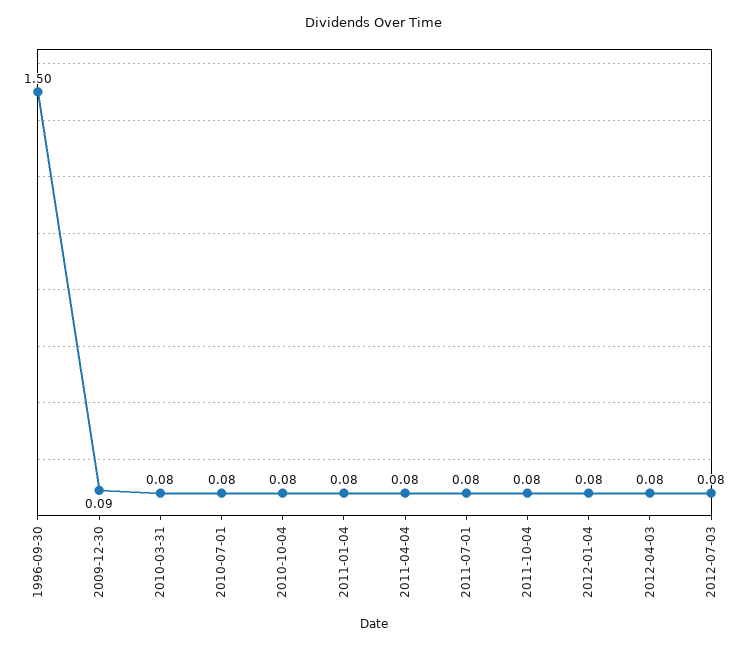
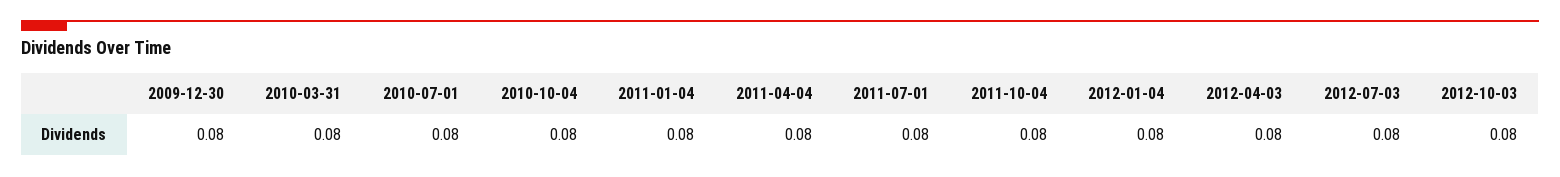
1996-09-30: 1.5 -> none
2009-12-30: 0.09 -> 0.08
2012-10-03: none -> 0.08

